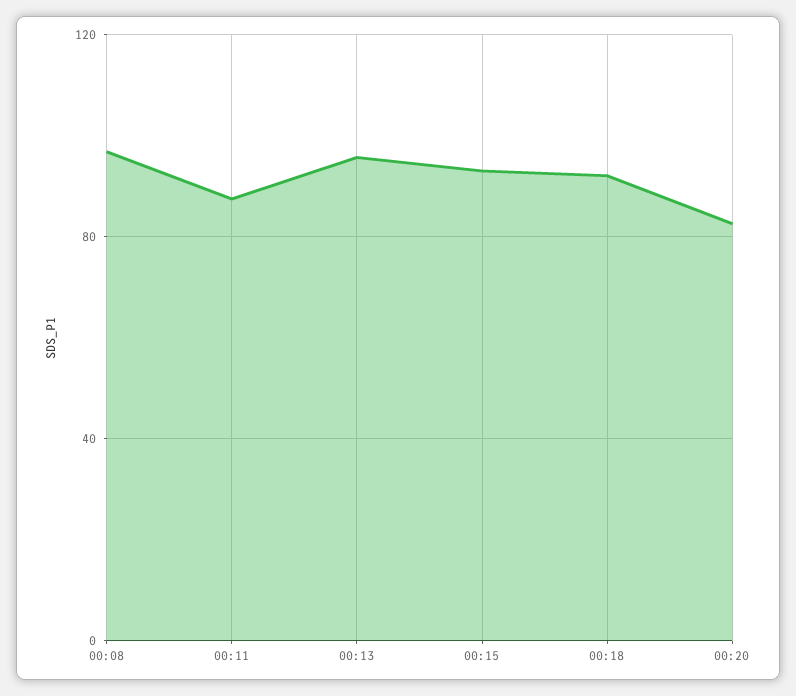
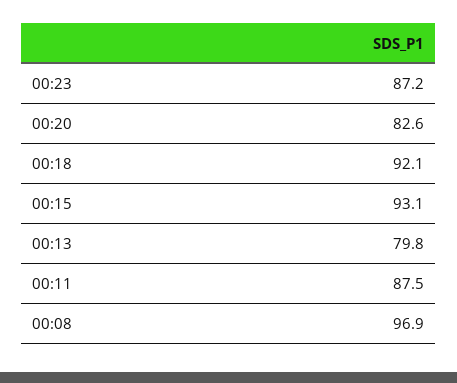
00:13: 95 -> 79.8
00:23: none -> 87.2

